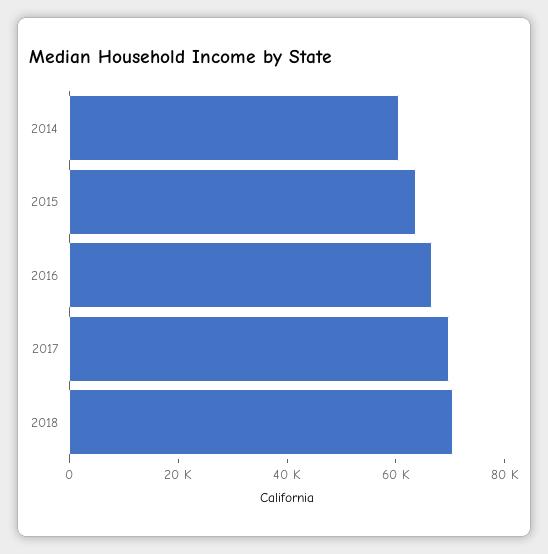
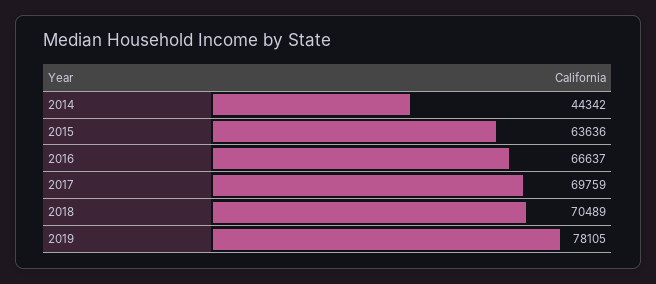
2014: 60000 -> 44342
2019: none -> 78105

